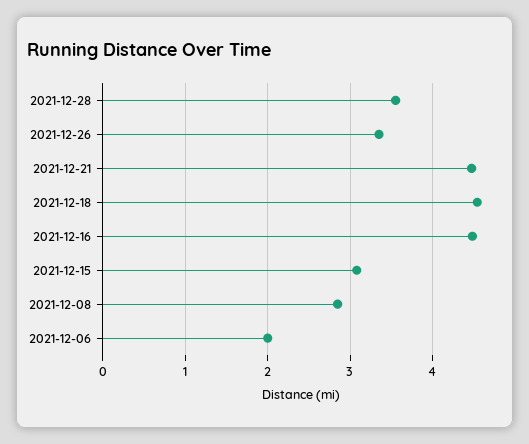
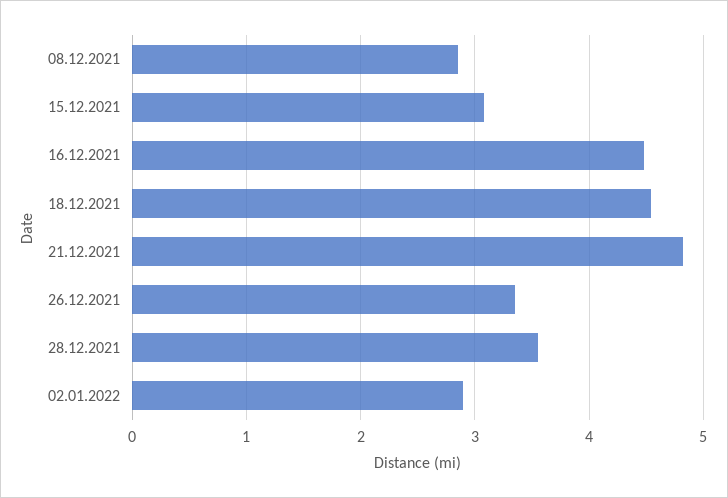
2021-12-21: 4.5 -> 4.8
2021-12-06: 2 -> none
02.01.2022: none -> 2.9

